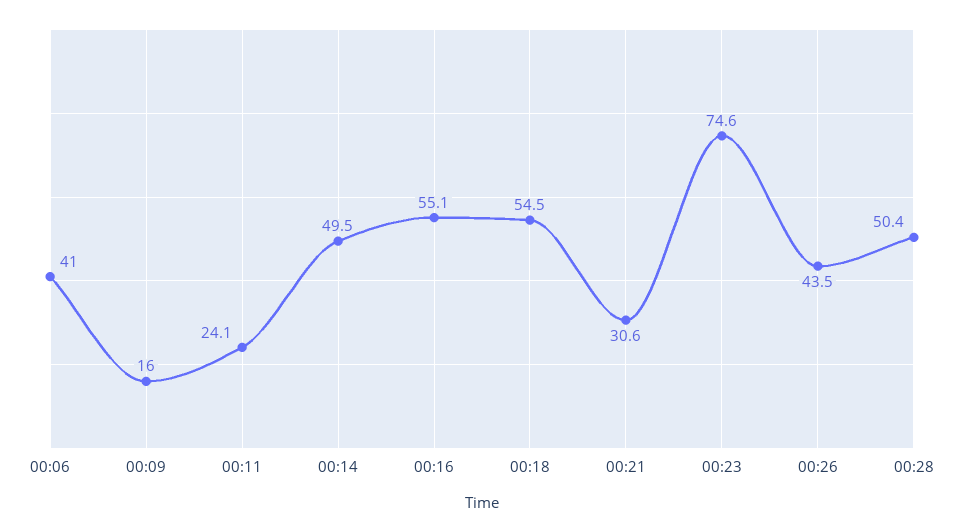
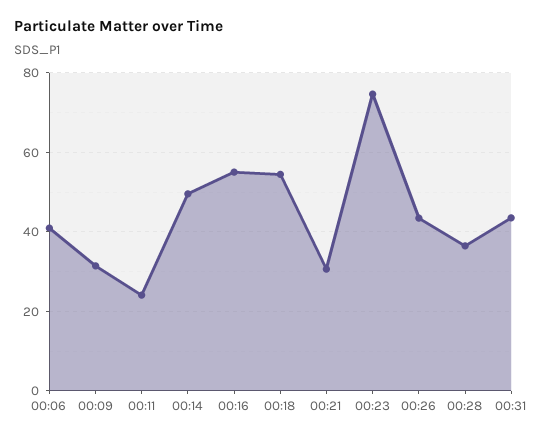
00:09: 16 -> 32
00:28: 50.4 -> 36
00:31: none -> 44

